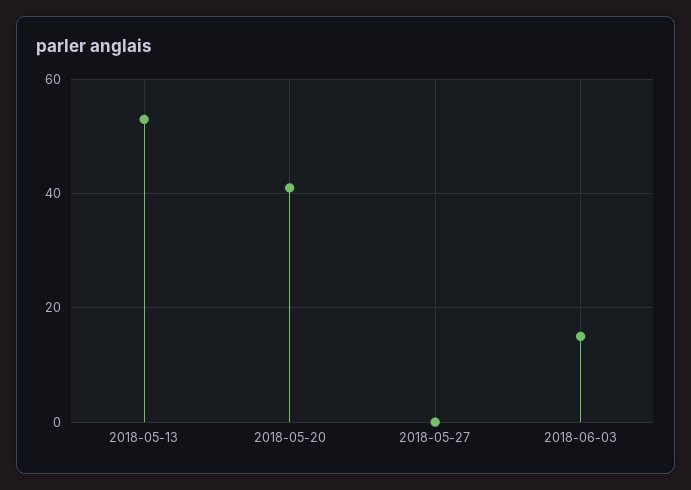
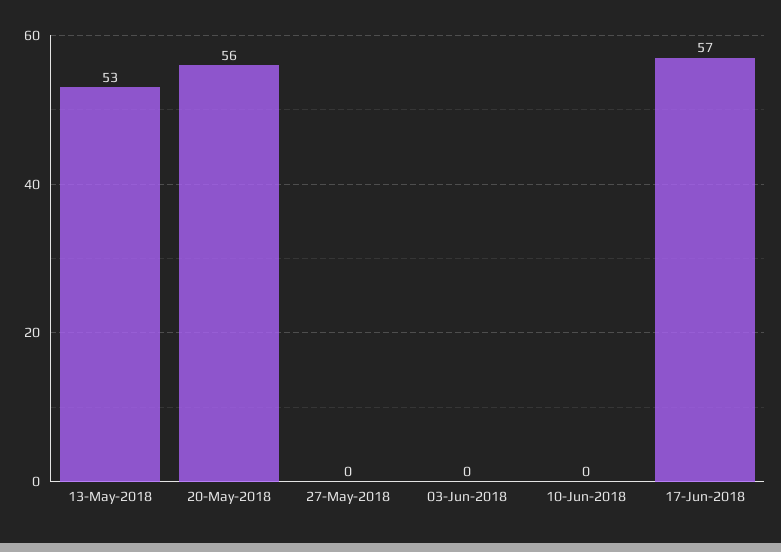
2018-05-20: 40 -> 56
2018-06-03: 15 -> 0
10-Jun-2018: none -> 0
17-Jun-2018: none -> 57

